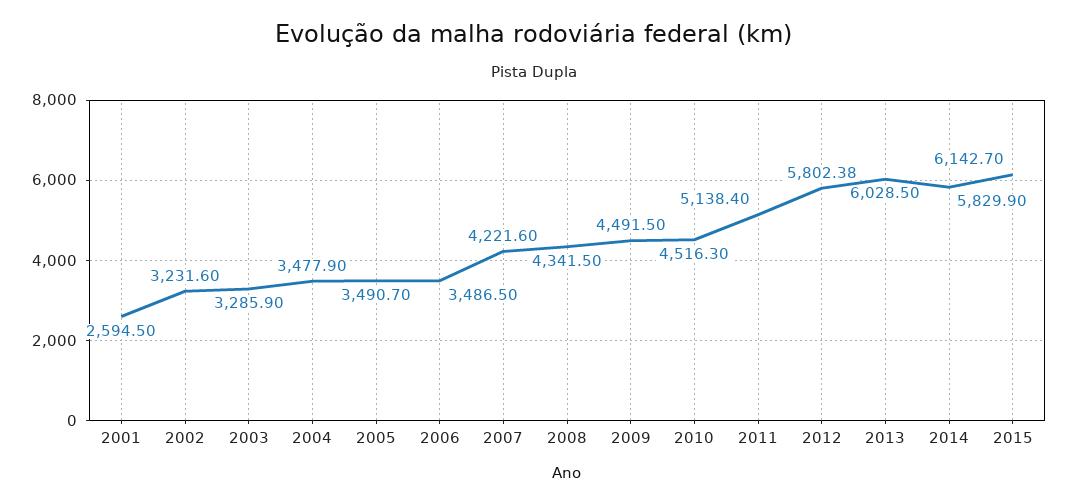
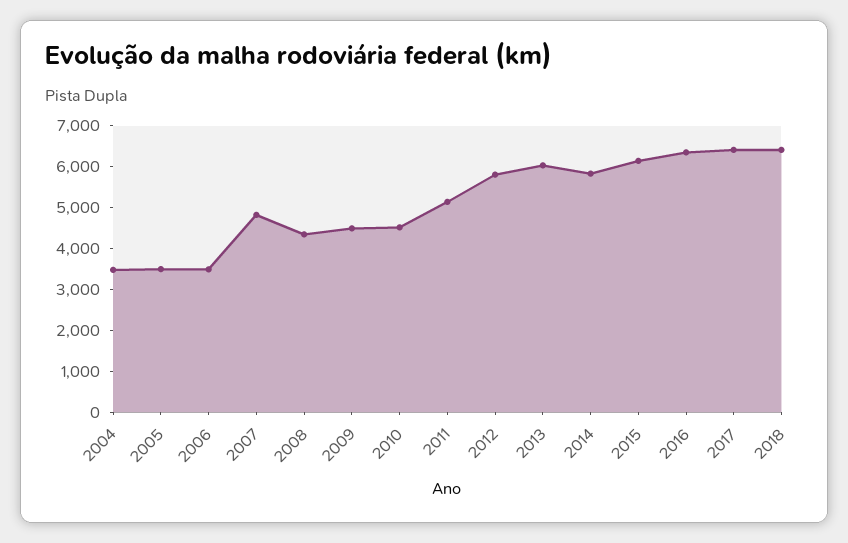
2001: 2594.5 -> none
2002: 3231.6 -> none
2003: 3285.9 -> none
2007: 4221.6 -> 4800
2016: none -> 6400
2017: none -> 6400
2018: none -> 6400

